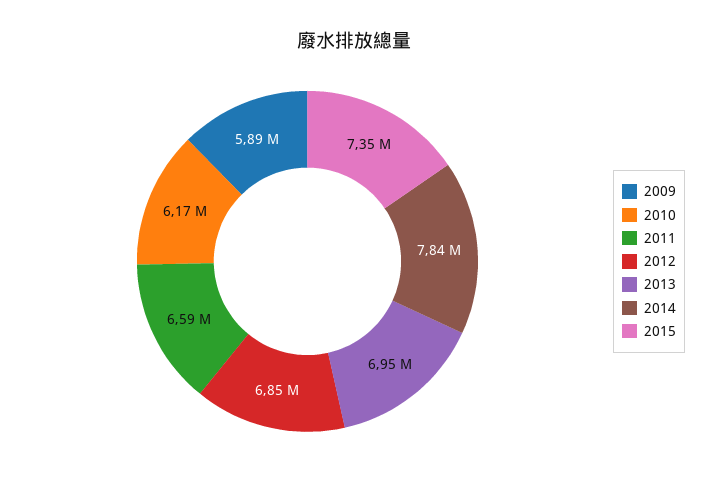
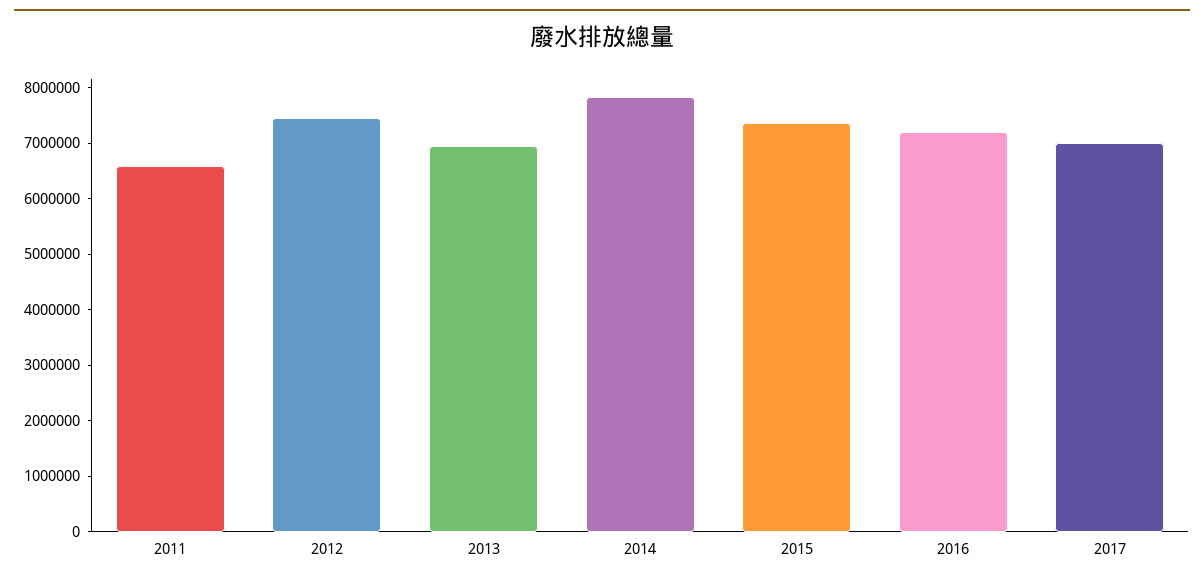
2009: 5890000 -> none
2010: 6170000 -> none
2012: 6850000 -> 7400000
2016: none -> 7200000
2017: none -> 7000000

